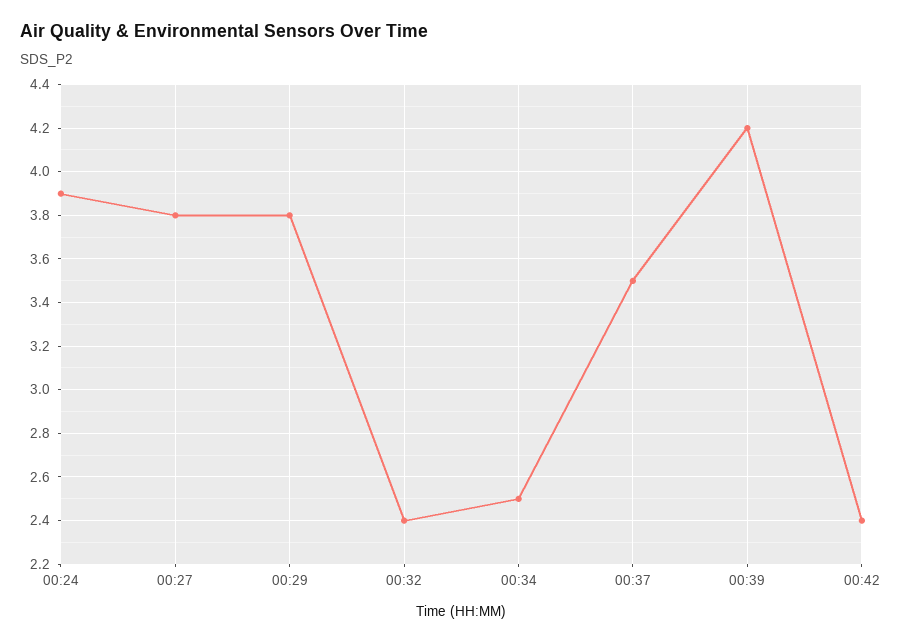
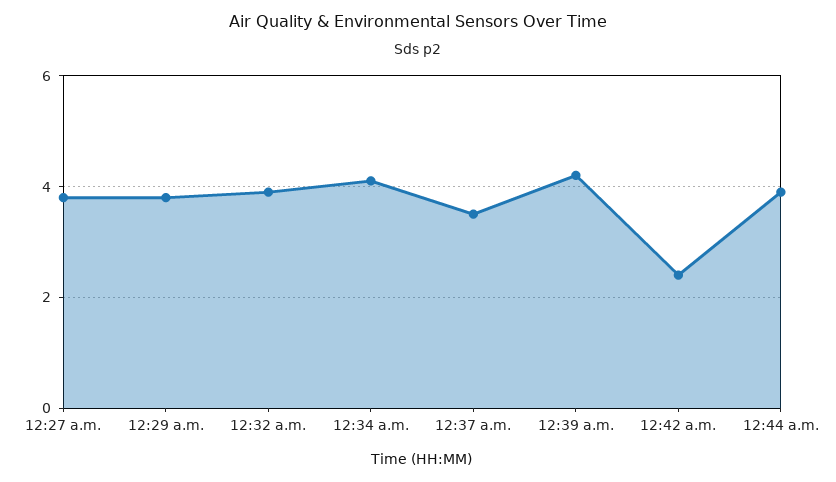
00:24: 3.9 -> none
00:32: 2.4 -> 4
00:34: 2.5 -> 4
12:44 a.m.: none -> 4

